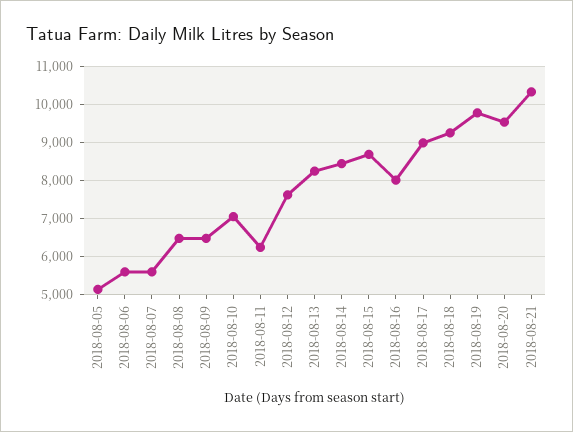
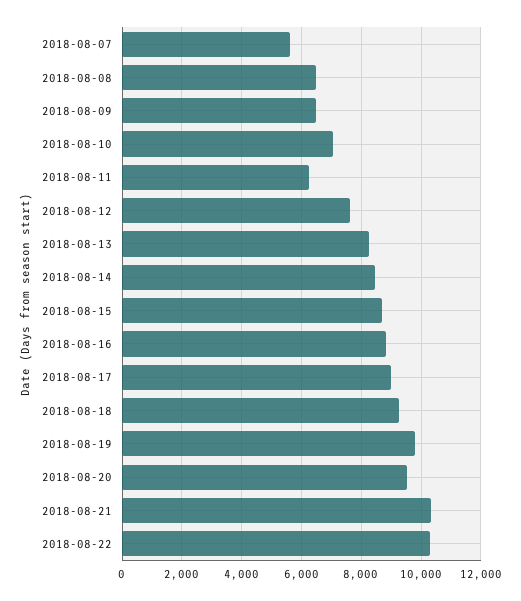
2018-08-05: 5200 -> none
2018-08-06: 5600 -> none
2018-08-16: 8000 -> 8750
2018-08-22: none -> 10250

